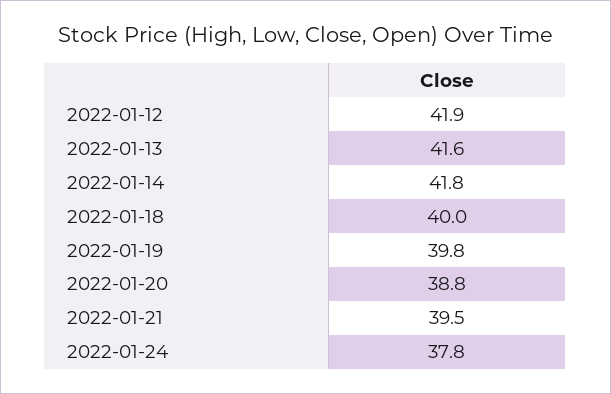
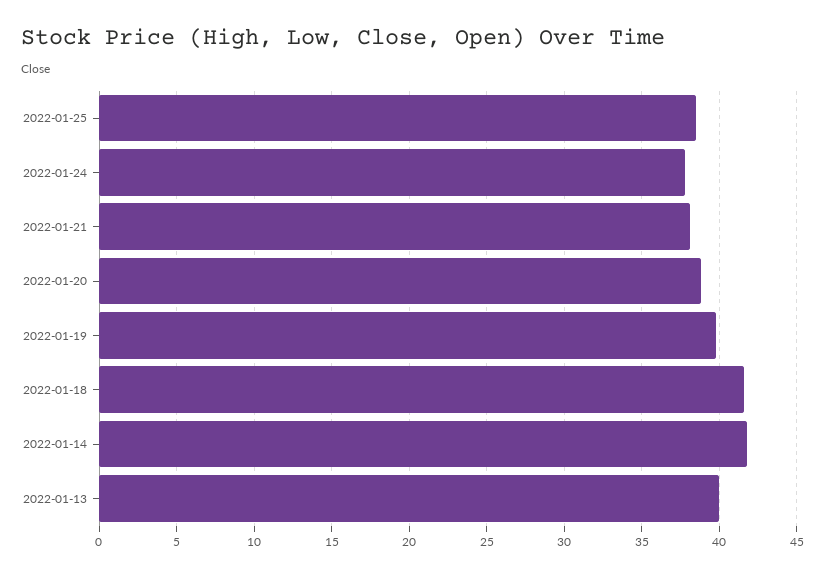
2022-01-12: 41.9 -> none
2022-01-13: 41.6 -> 40
2022-01-18: 40 -> 41.5
2022-01-21: 39.5 -> 38
2022-01-25: none -> 38.5

